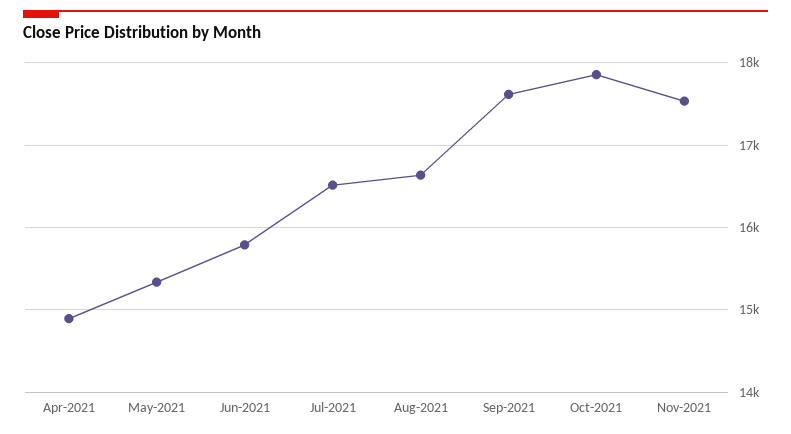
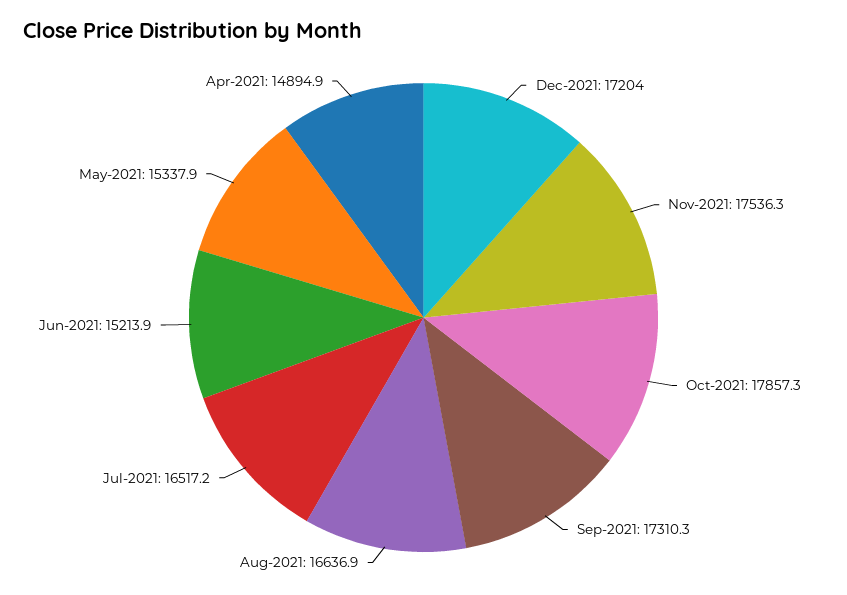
Jun-2021: 15800 -> 15213.9
Sep-2021: 17600 -> 17310.3
Dec-2021: none -> 17204

